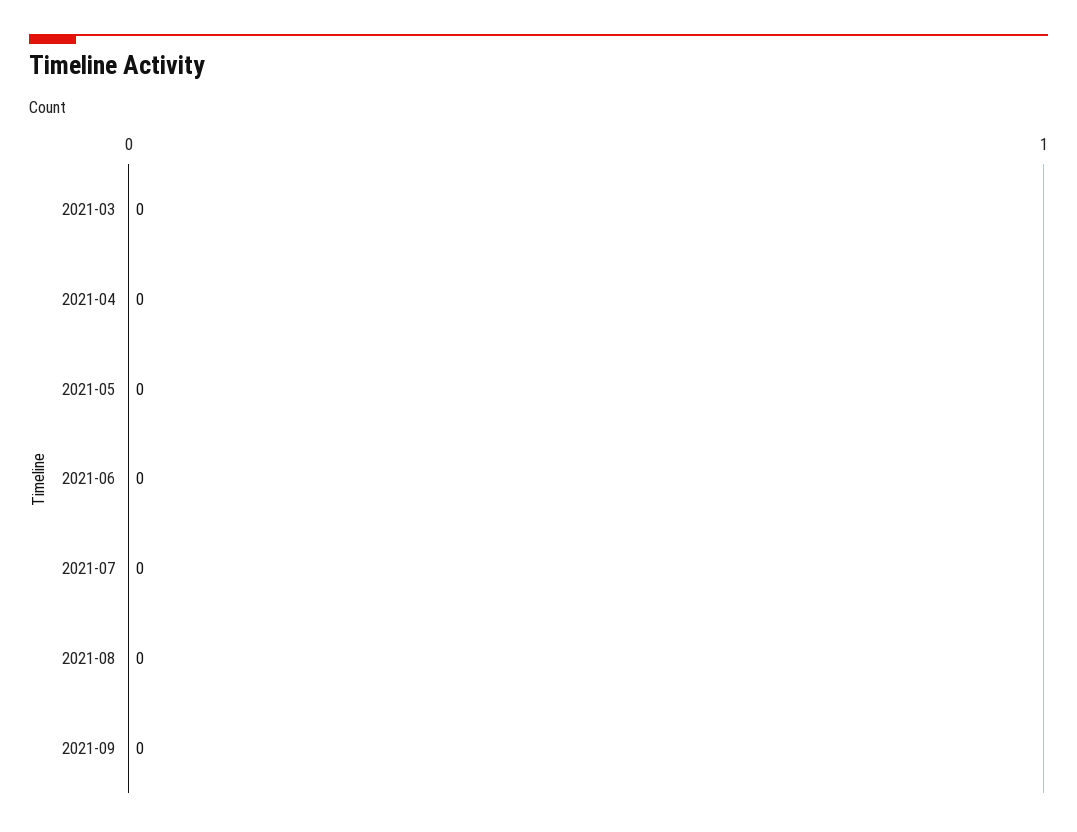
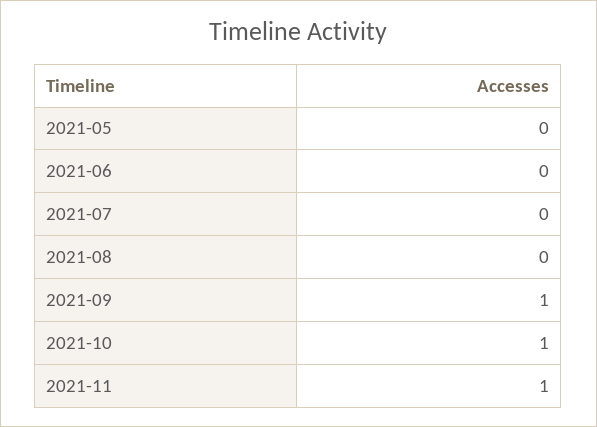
2021-03: 0 -> none
2021-04: 0 -> none
2021-09: 0 -> 1
2021-10: none -> 1
2021-11: none -> 1

